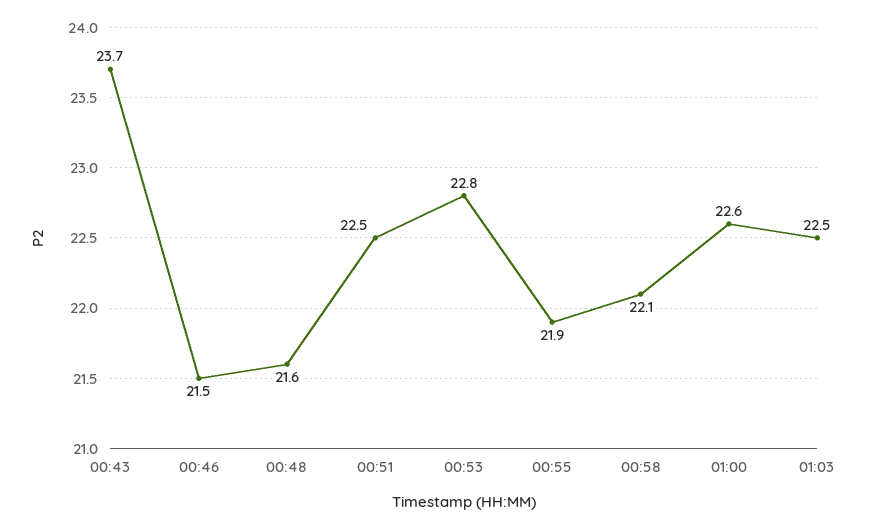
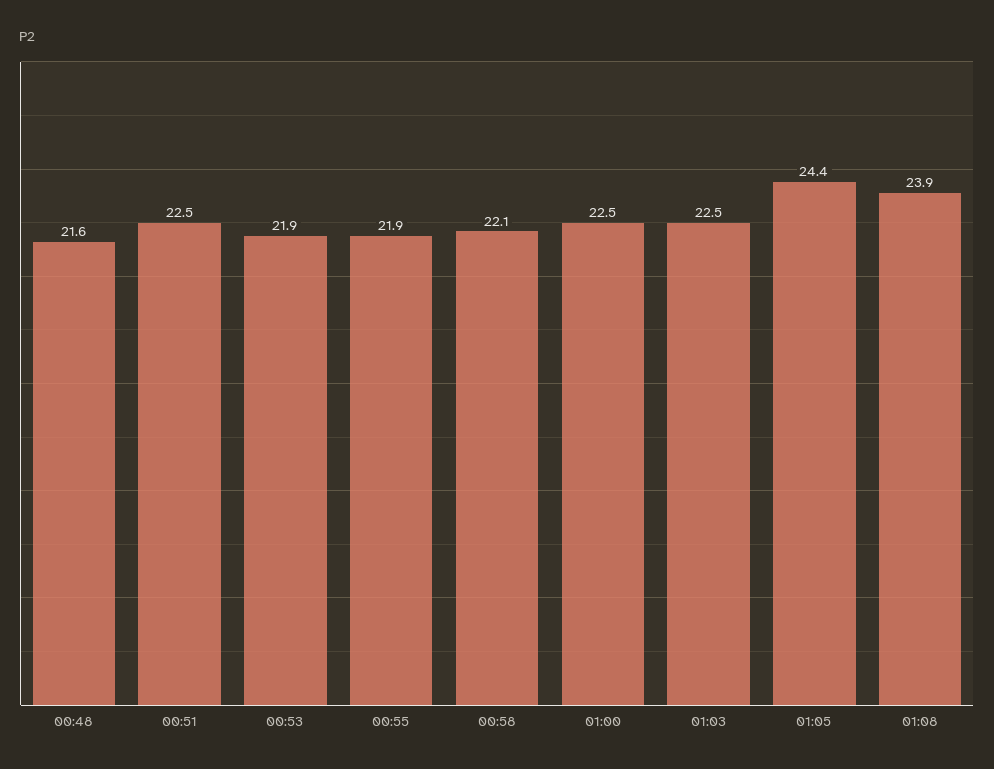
00:43: 23.7 -> none
00:46: 21.5 -> none
00:53: 22.8 -> 21.9
01:00: 22.6 -> 22.5
01:05: none -> 24.4
01:08: none -> 23.9

